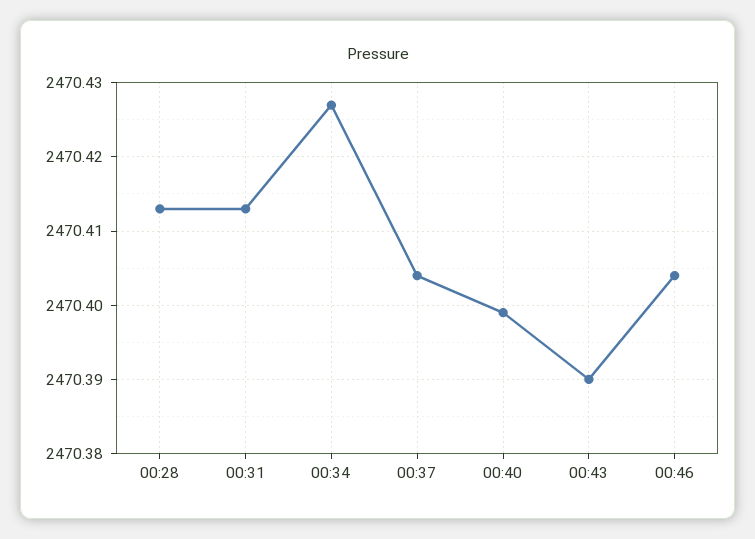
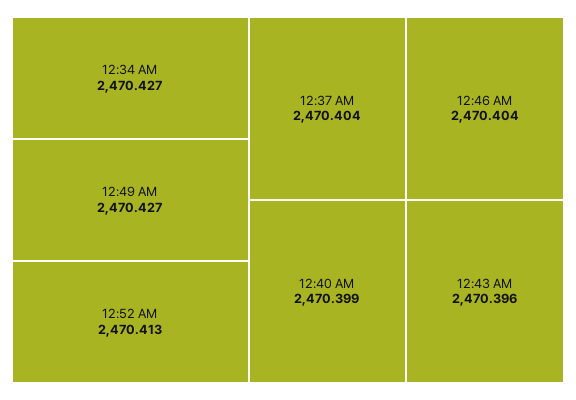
00:28: 2470.413 -> none
00:31: 2470.413 -> none
00:43: 2470.39 -> 2470.396
12:49 AM: none -> 2470.427
12:52 AM: none -> 2470.413

